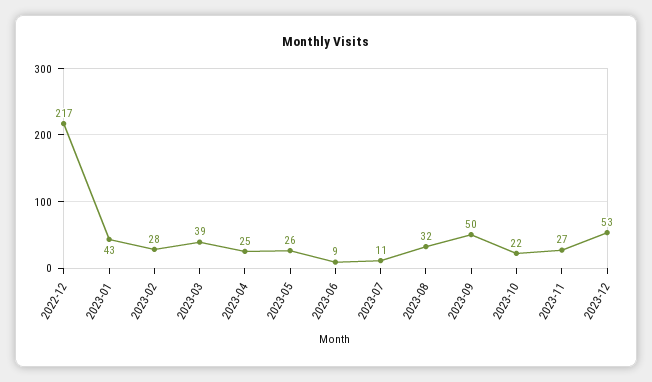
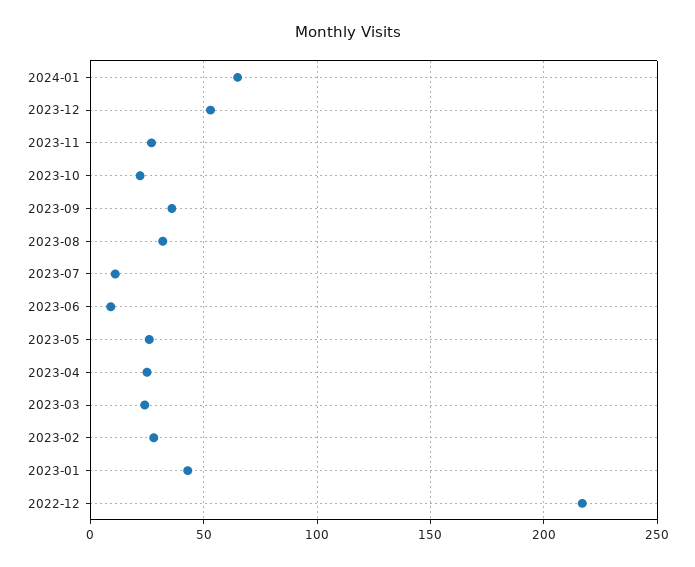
2023-03: 39 -> 25
2023-09: 50 -> 35
2024-01: none -> 65

